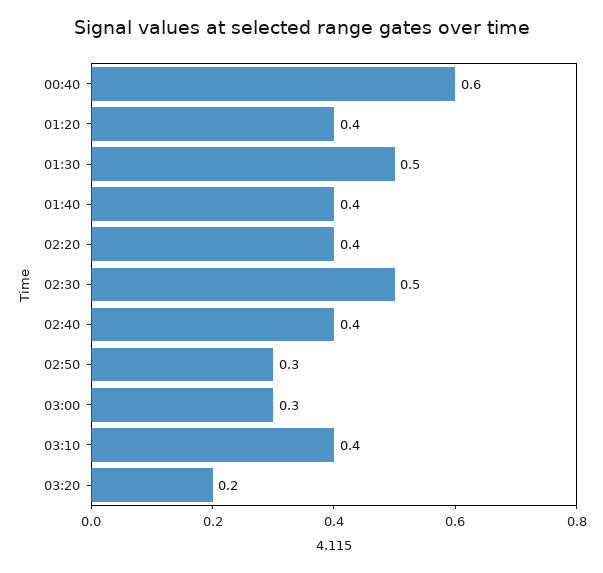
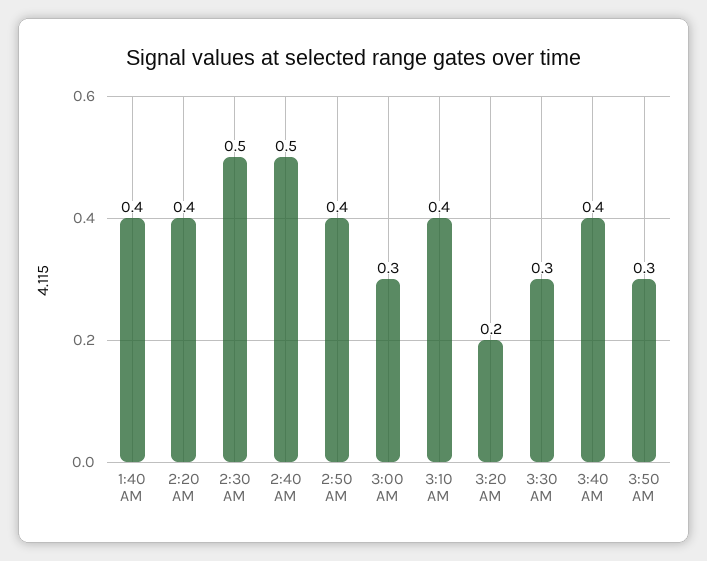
00:40: 0.6 -> none
01:20: 0.4 -> none
01:30: 0.5 -> none
02:40: 0.4 -> 0.5
02:50: 0.3 -> 0.4
3:30 AM: none -> 0.3
3:40 AM: none -> 0.4
3:50 AM: none -> 0.3

